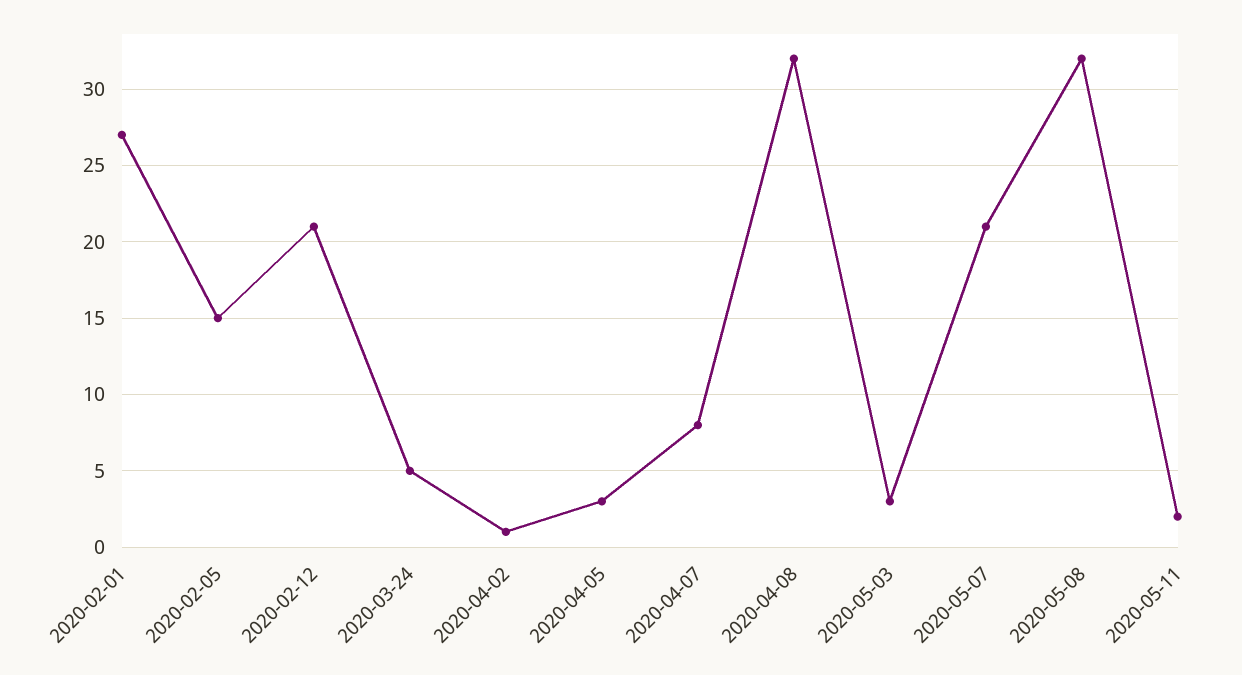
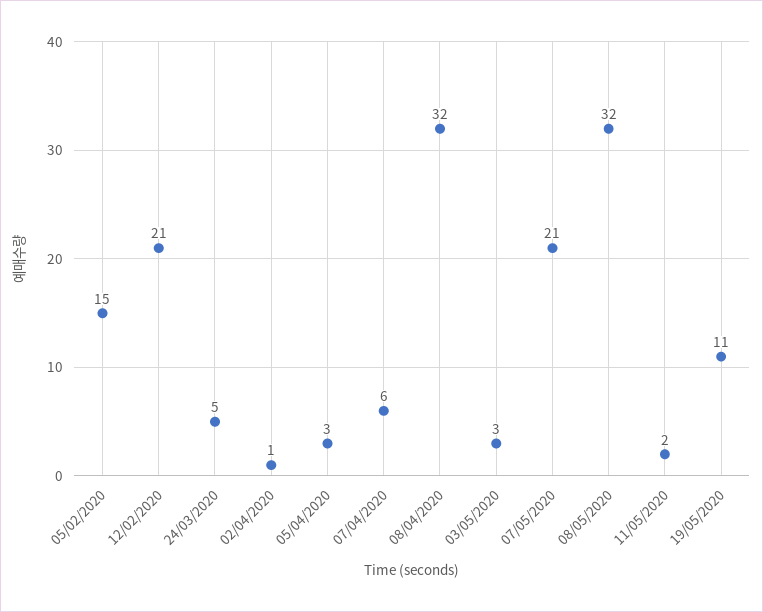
2020-02-01: 27 -> none
2020-04-07: 8 -> 6
19/05/2020: none -> 11

